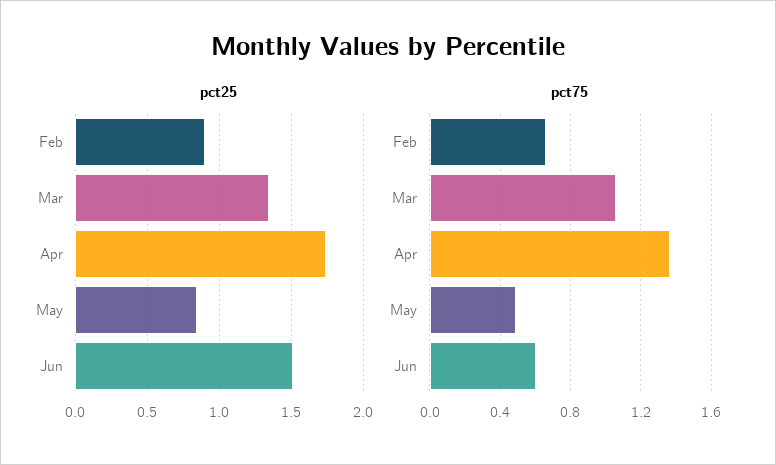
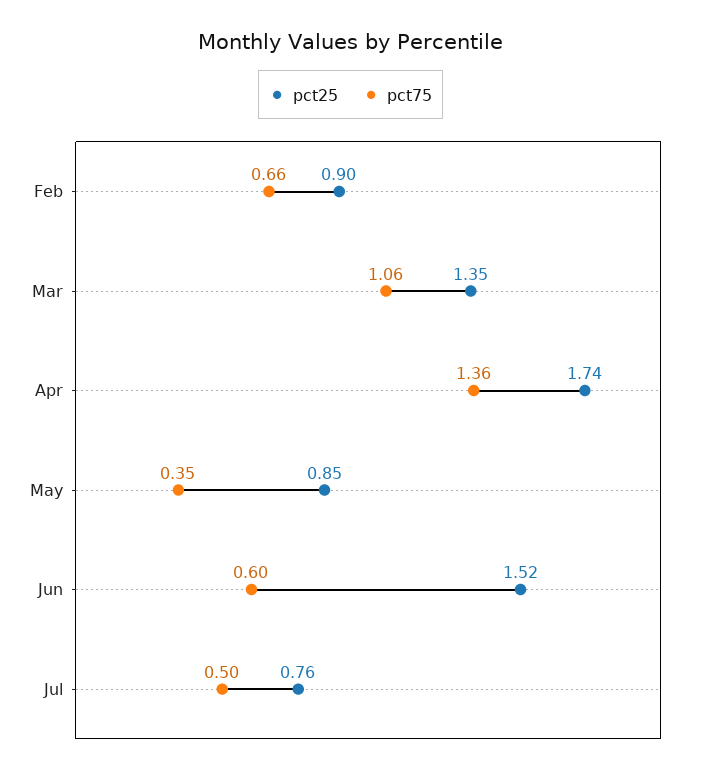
pct75, May: 0.5 -> 0.35
pct25, Jul: none -> 0.76
pct75, Jul: none -> 0.5

